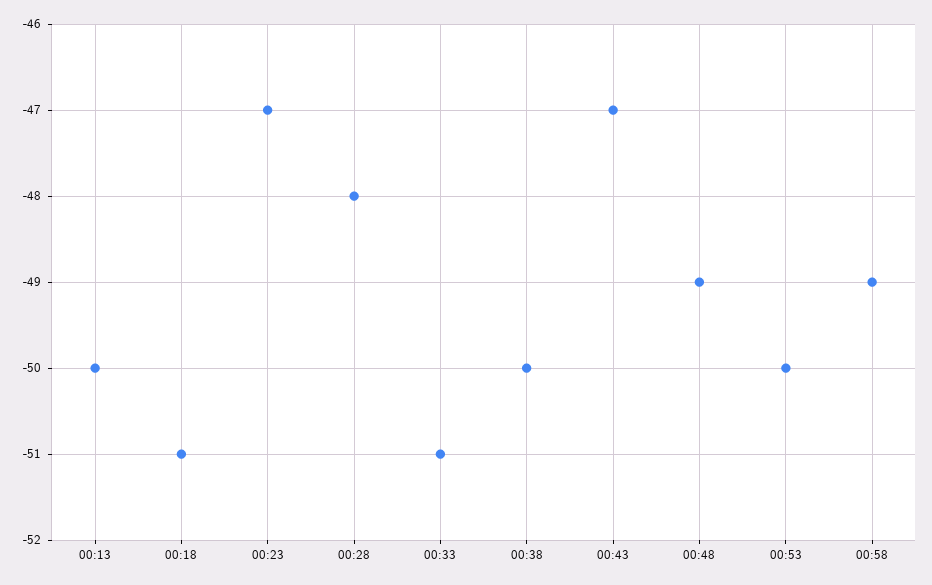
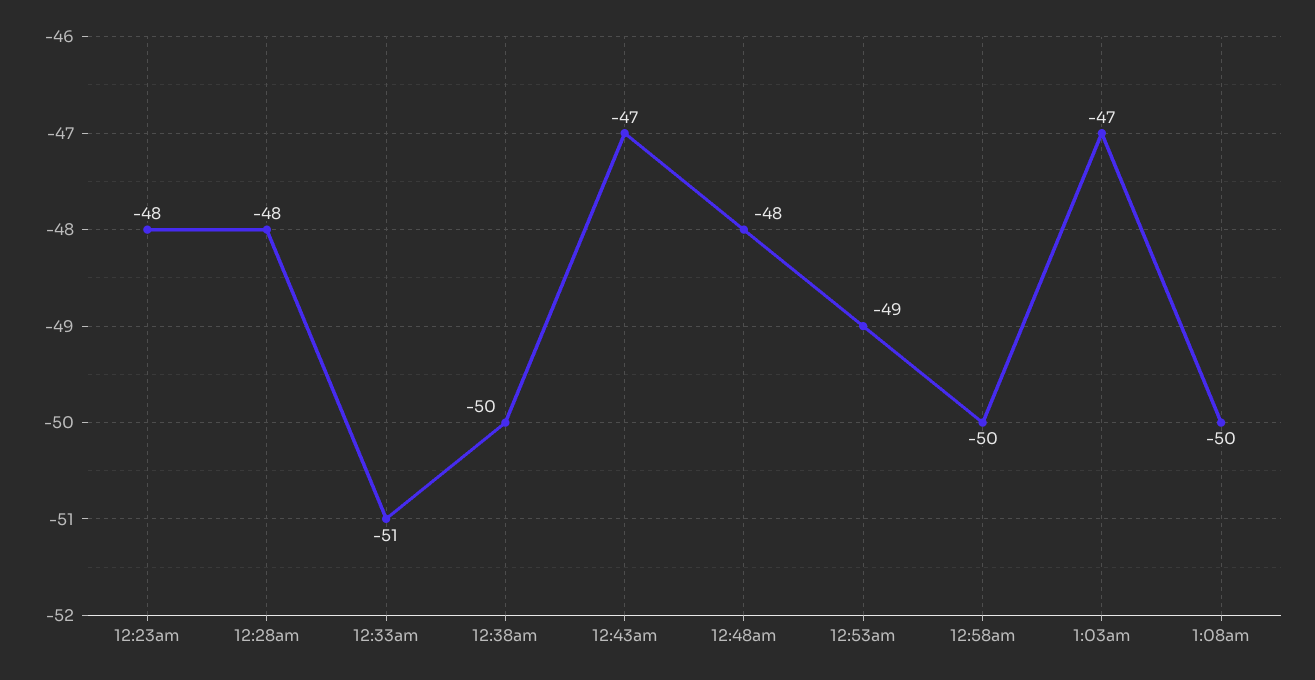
00:13: -50 -> none
00:18: -51 -> none
00:23: -47 -> -48
00:48: -49 -> -48
00:53: -50 -> -49
00:58: -49 -> -50
1:03am: none -> -47
1:08am: none -> -50

